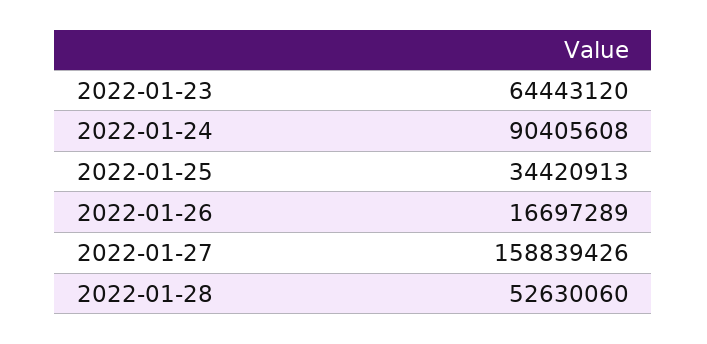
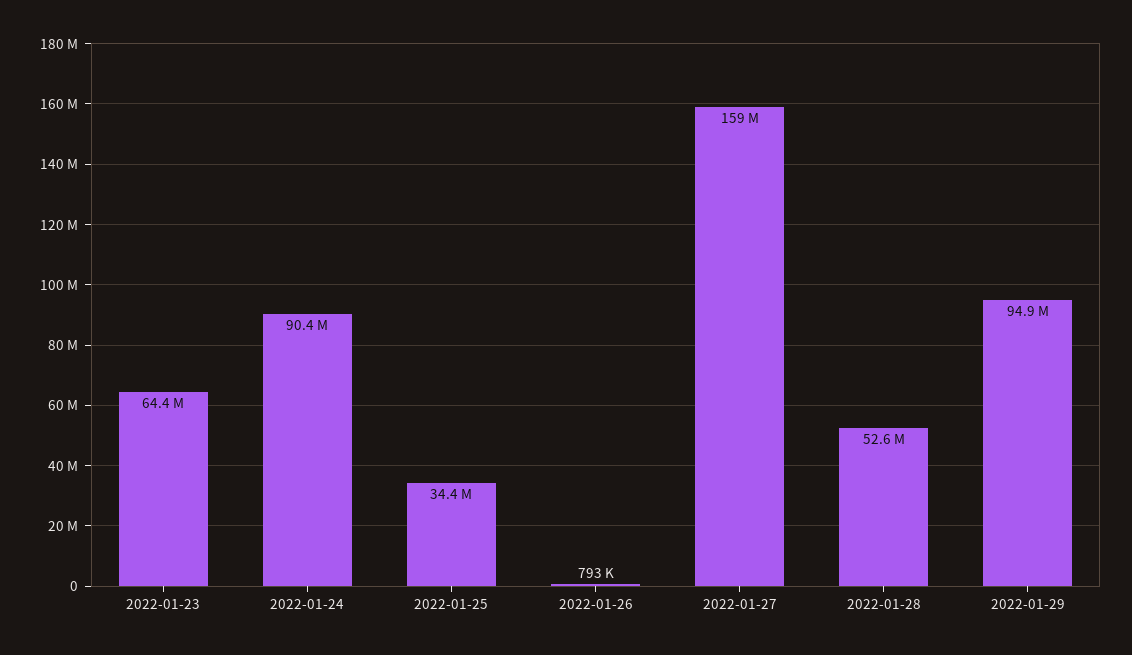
2022-01-26: 16697289 -> 793000
2022-01-29: none -> 94900000

